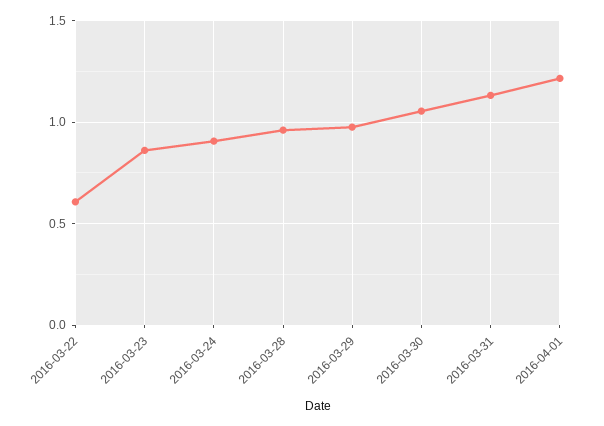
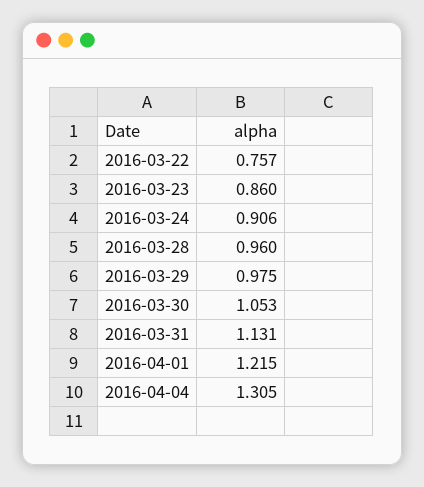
2016-03-22: 0.6 -> 0.757
2016-04-04: none -> 1.305

